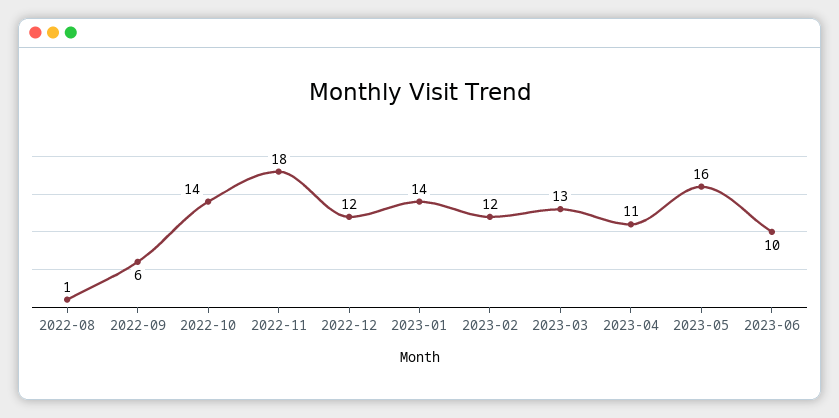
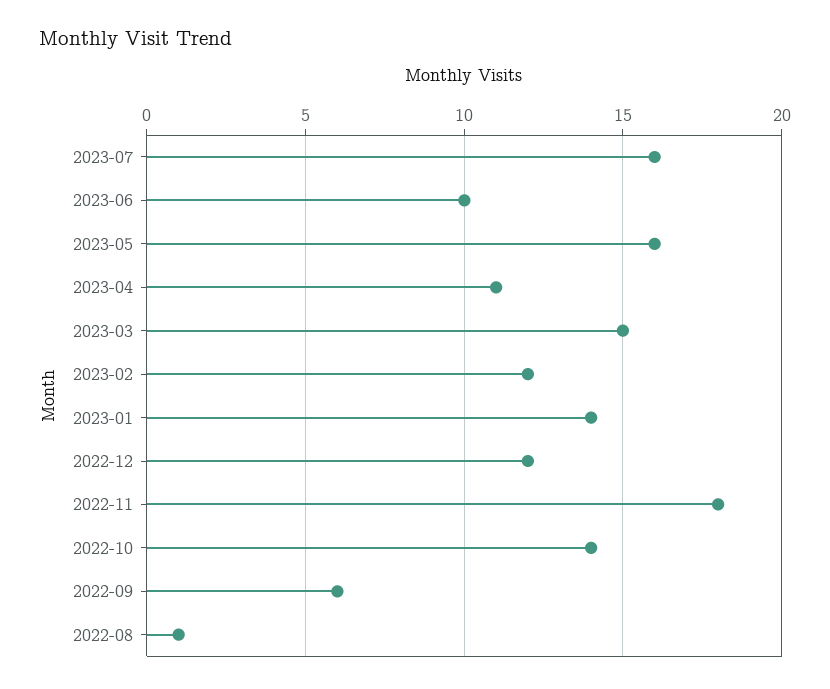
2023-03: 13 -> 15
2023-07: none -> 16

